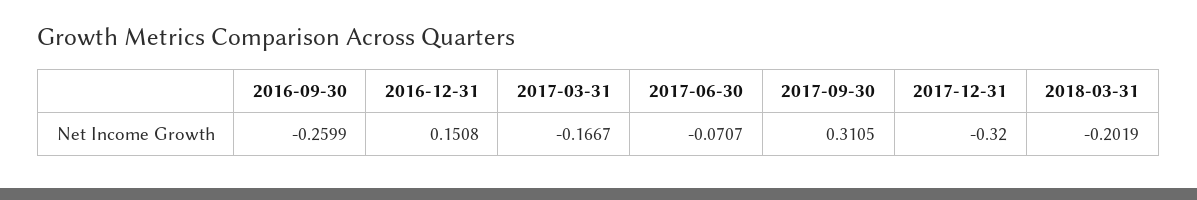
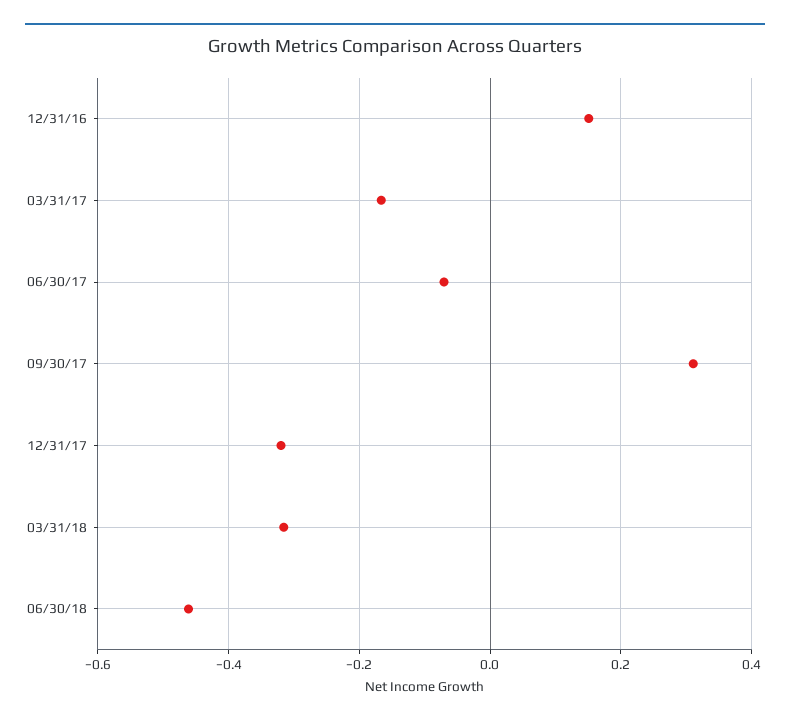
2016-09-30: -0.2599 -> none
2018-03-31: -0.2019 -> -0.32
06/30/18: none -> -0.46

